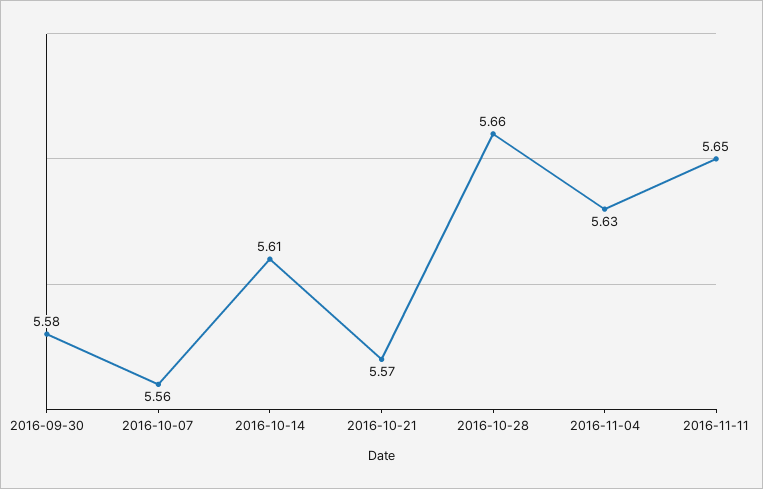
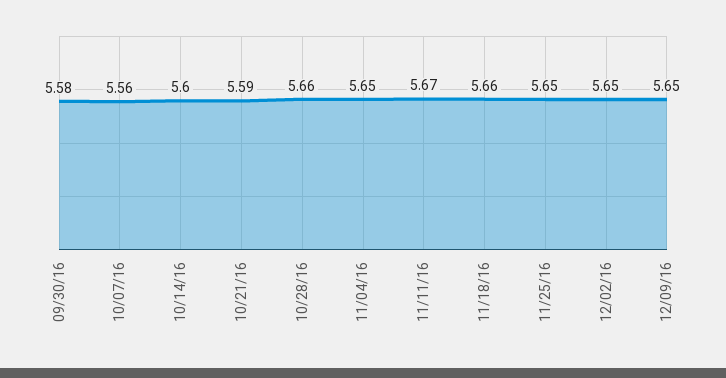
2016-10-14: 5.61 -> 5.6
2016-10-21: 5.57 -> 5.59
2016-11-04: 5.63 -> 5.65
2016-11-11: 5.65 -> 5.67
11/18/16: none -> 5.66
11/25/16: none -> 5.65
12/02/16: none -> 5.65
12/09/16: none -> 5.65

